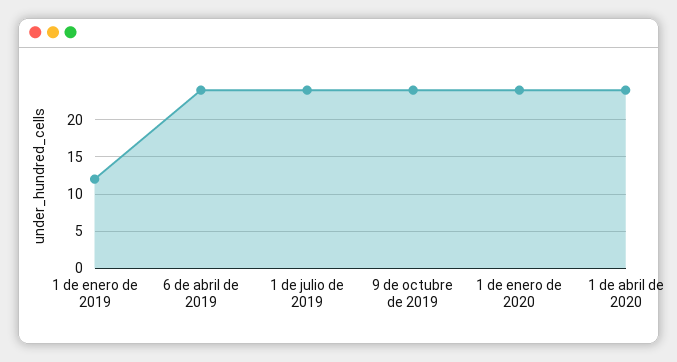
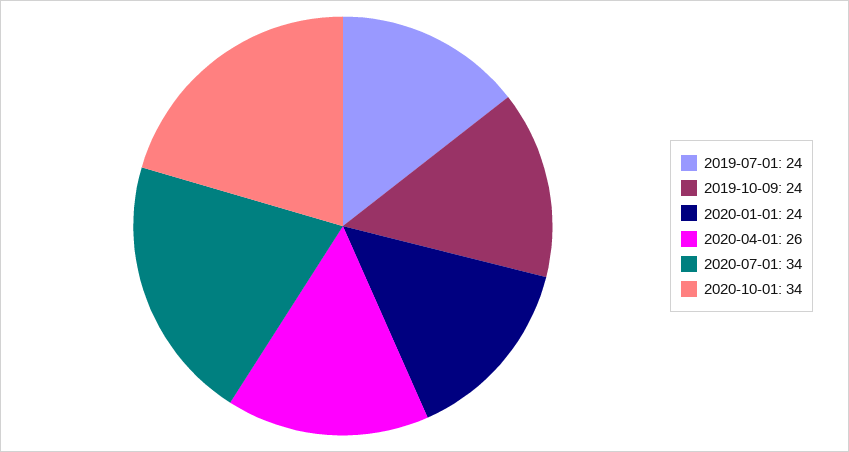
1 de enero de 2019: 12 -> none
6 de abril de 2019: 24 -> none
1 de abril de 2020: 24 -> 26
2020-07-01: none -> 34
2020-10-01: none -> 34

